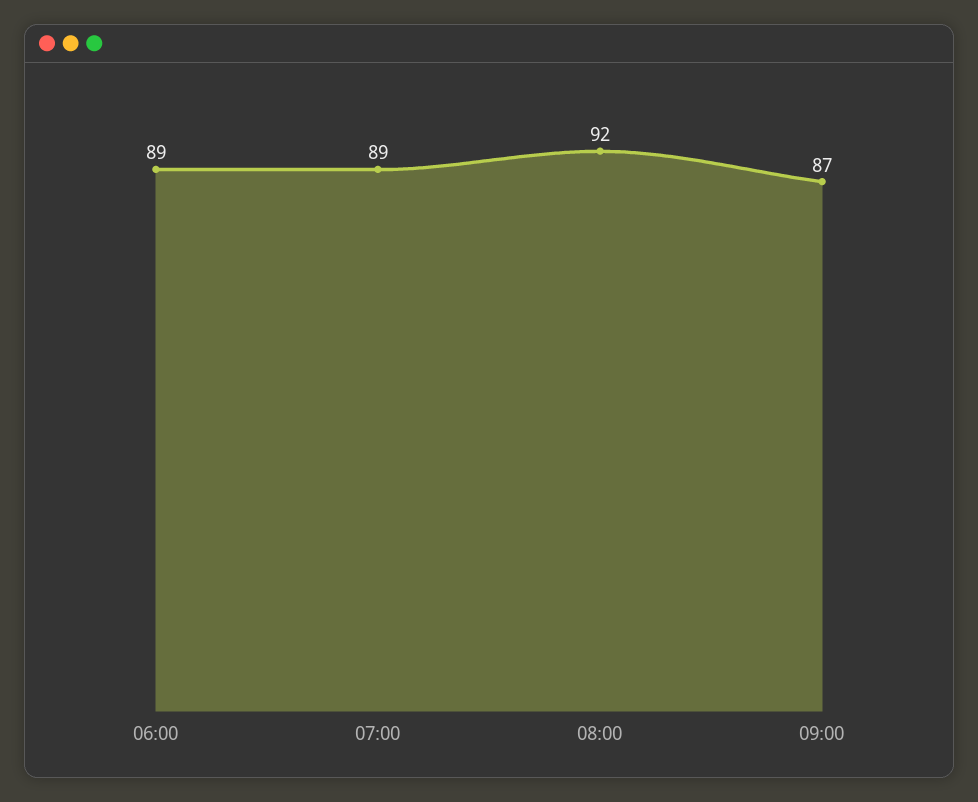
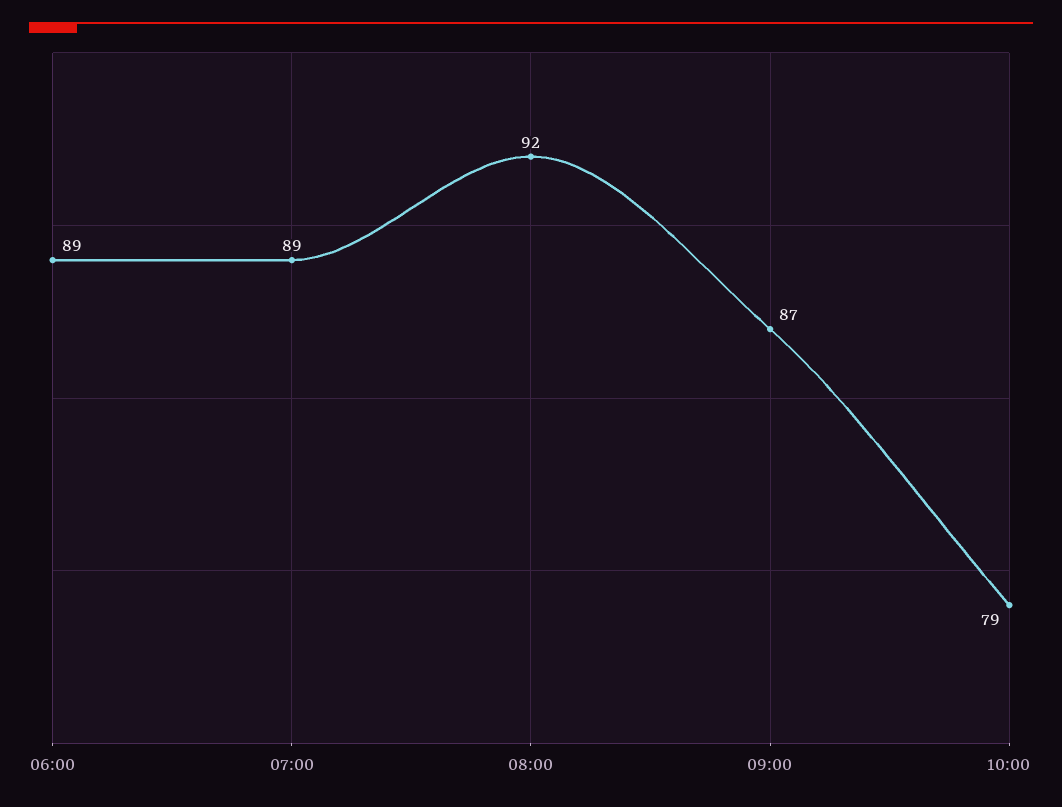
10:00: none -> 79

